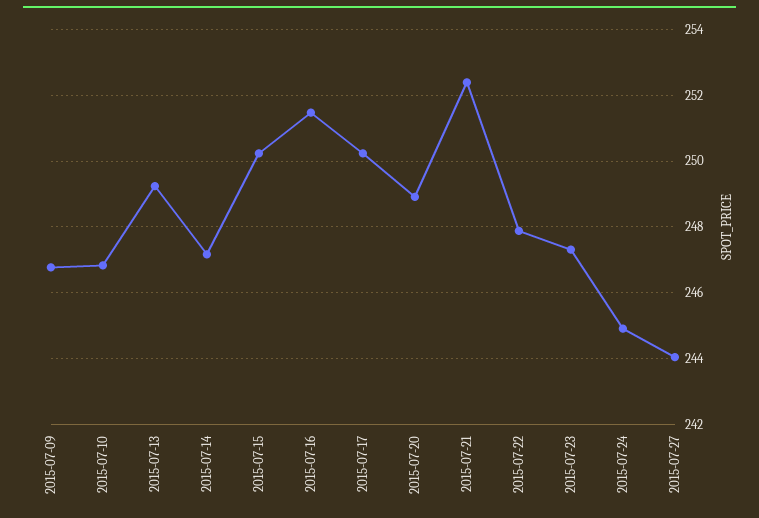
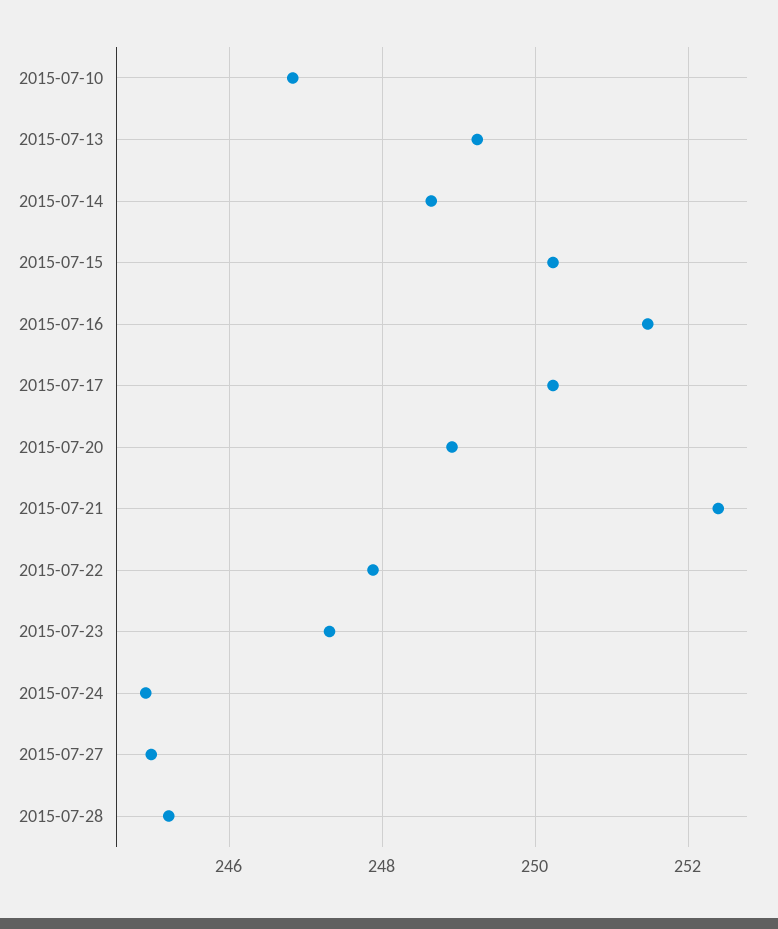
2015-07-09: 246.8 -> none
2015-07-14: 247.2 -> 248.6
2015-07-27: 244 -> 245
2015-07-28: none -> 245.2

